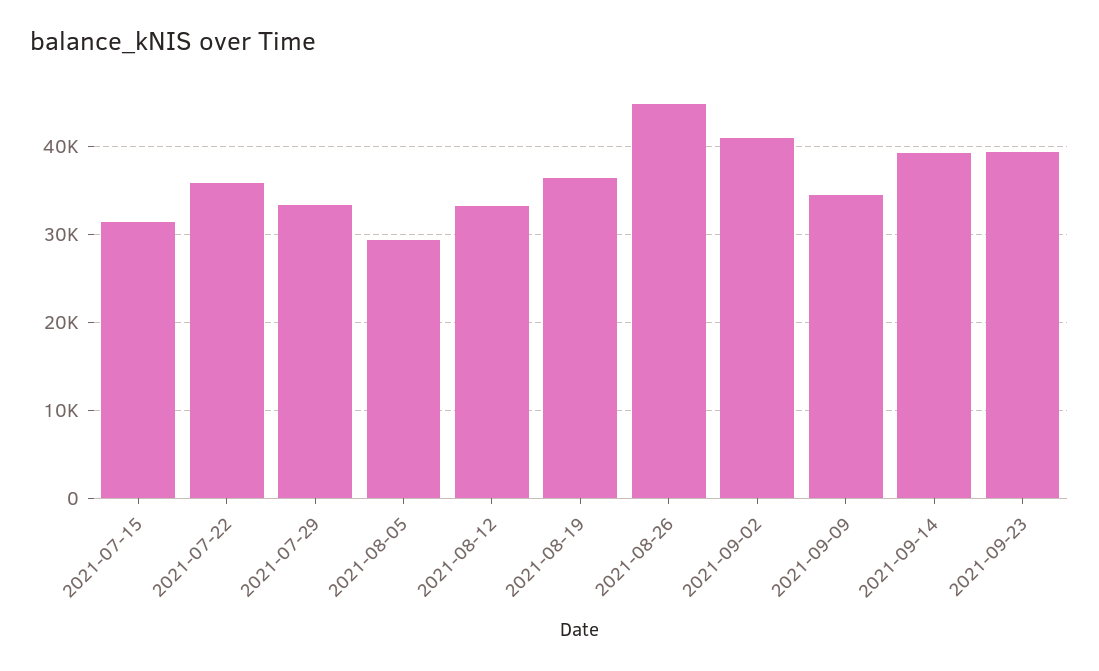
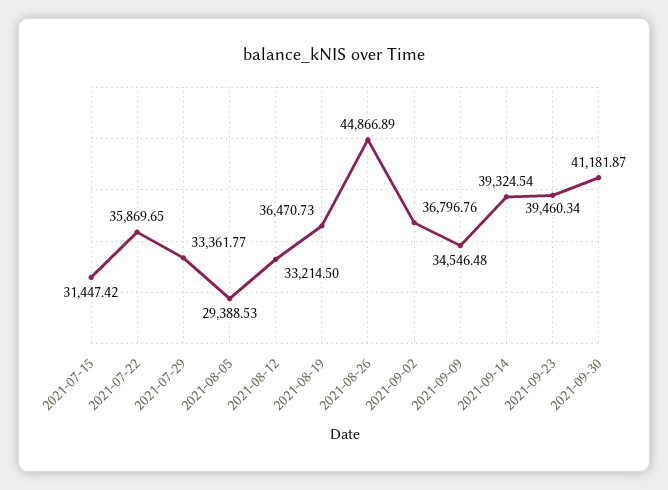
2021-09-02: 41000 -> 36796.76
2021-09-30: none -> 41181.87

